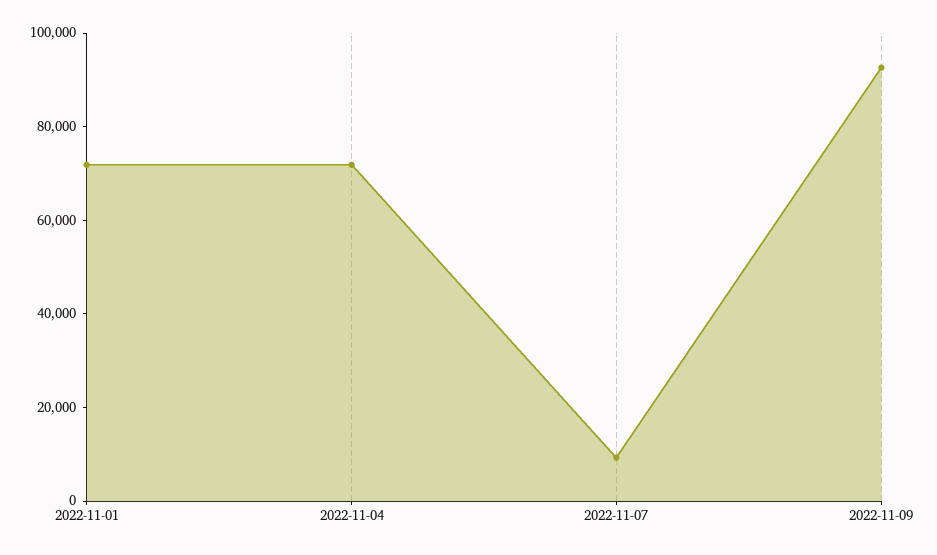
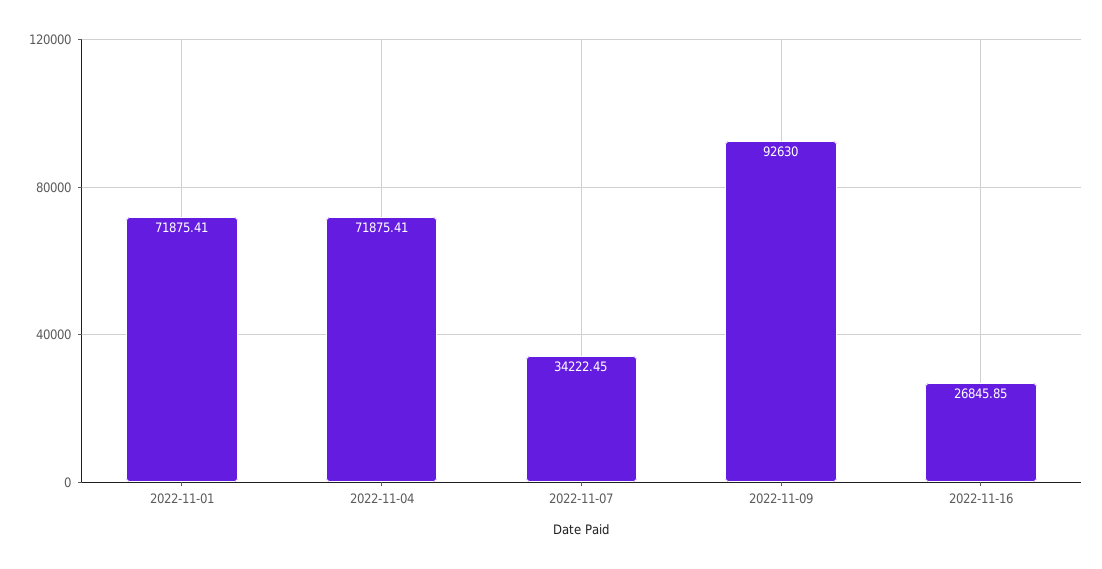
2022-11-07: 10000 -> 34222.45
2022-11-16: none -> 26845.85

